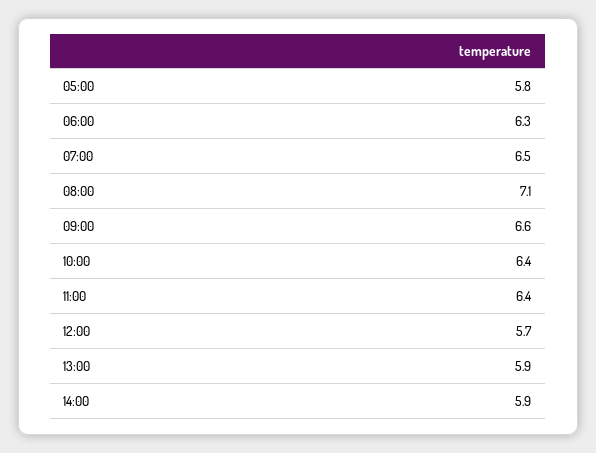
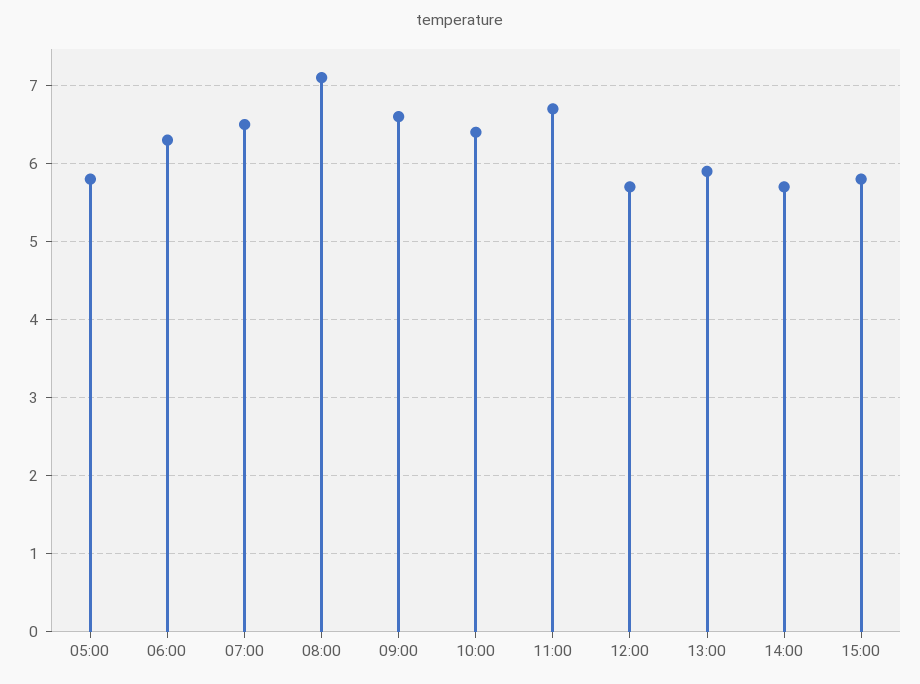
11:00: 6.4 -> 6.7
14:00: 5.9 -> 5.7
15:00: none -> 5.8

